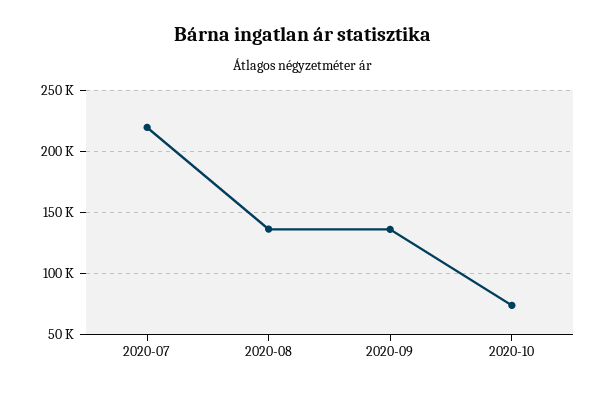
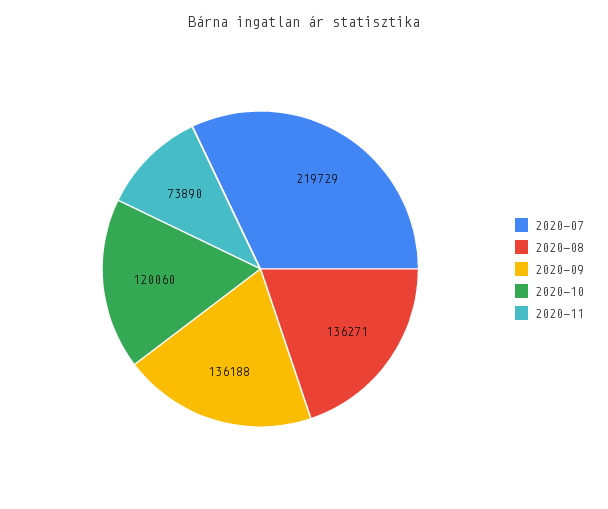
2020-10: 75000 -> 120060
2020-11: none -> 73890

